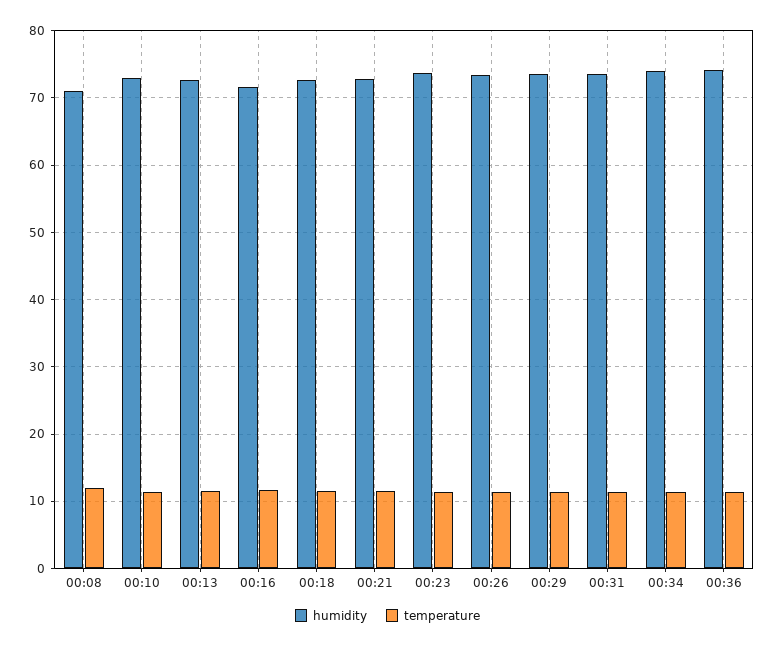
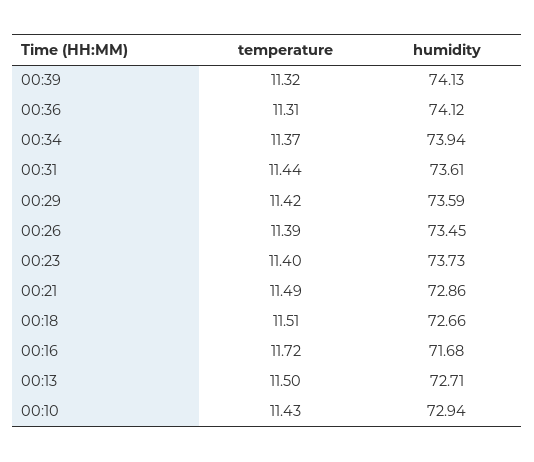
humidity, 00:08: 71 -> none
temperature, 00:08: 12 -> none
temperature, 00:39: none -> 11.32
humidity, 00:39: none -> 74.13

